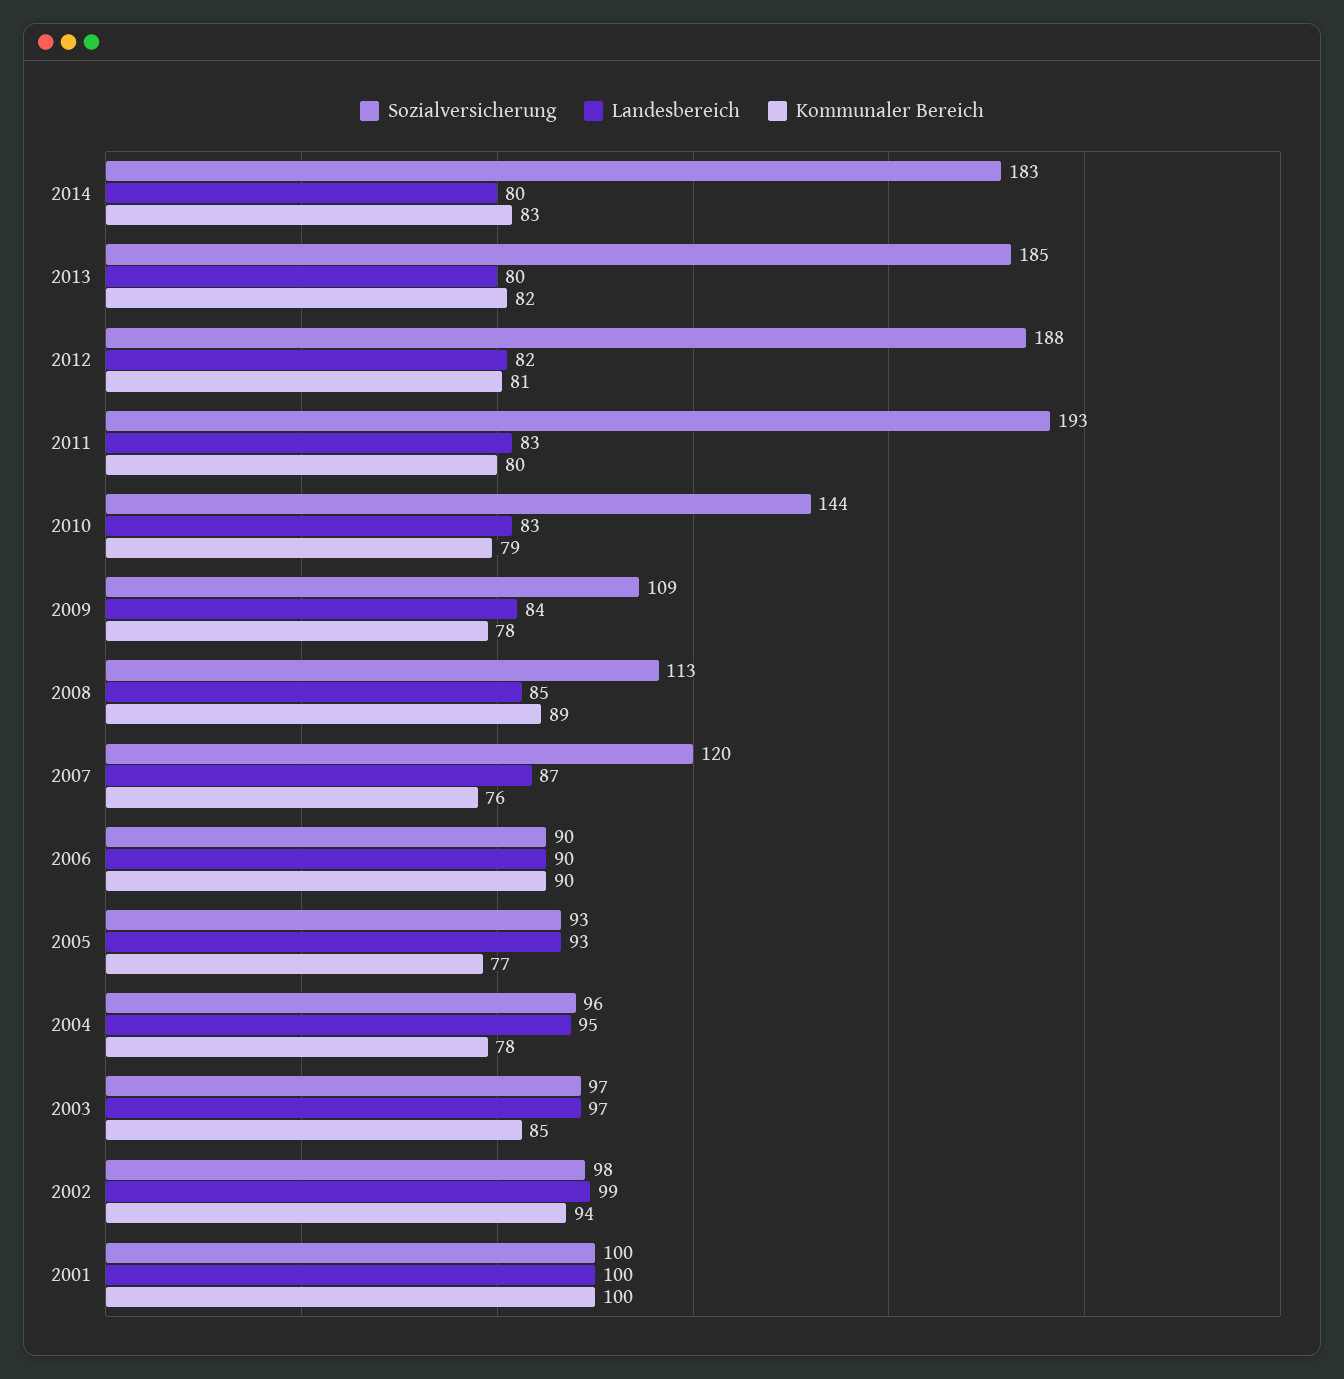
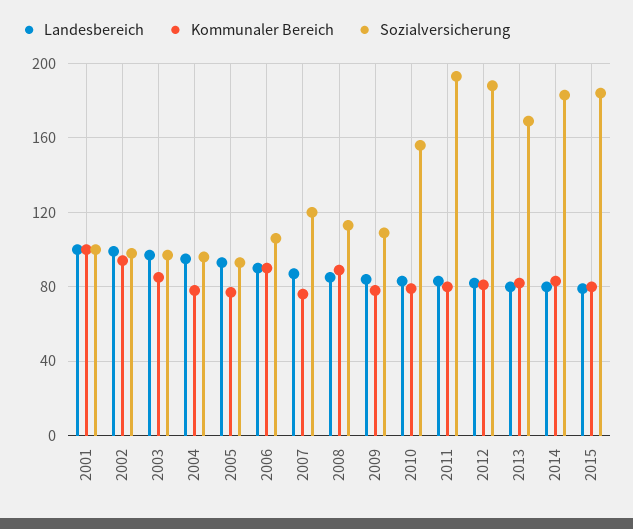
Sozialversicherung, 2013: 185 -> 170
Sozialversicherung, 2010: 144 -> 155
Sozialversicherung, 2006: 90 -> 105
Landesbereich, 2015: none -> 80
Kommunaler Bereich, 2015: none -> 80
Sozialversicherung, 2015: none -> 185

